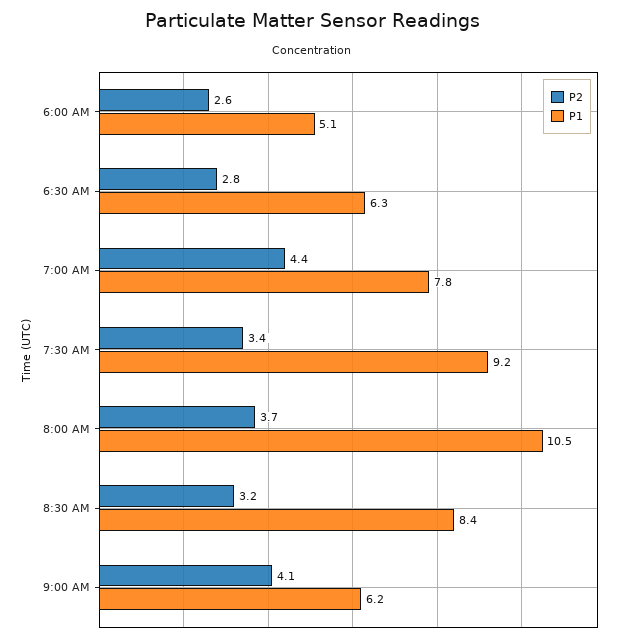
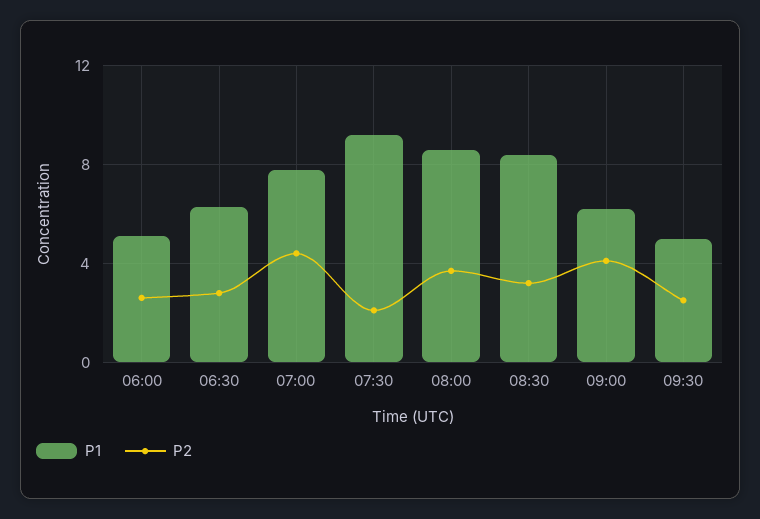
P2, 7:30 AM: 3.4 -> 2
P1, 8:00 AM: 10.5 -> 8.5
P1, 09:30: none -> 5
P2, 09:30: none -> 2.5

